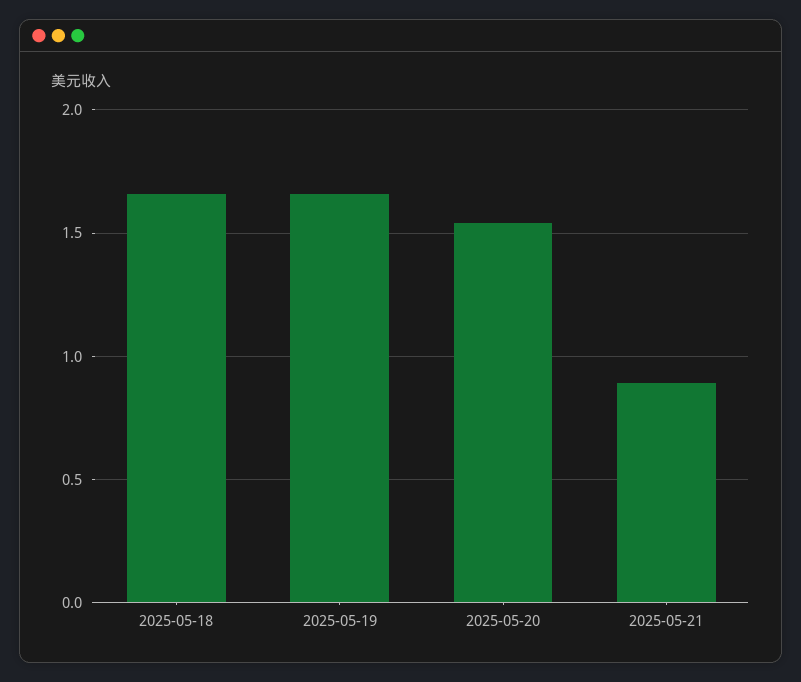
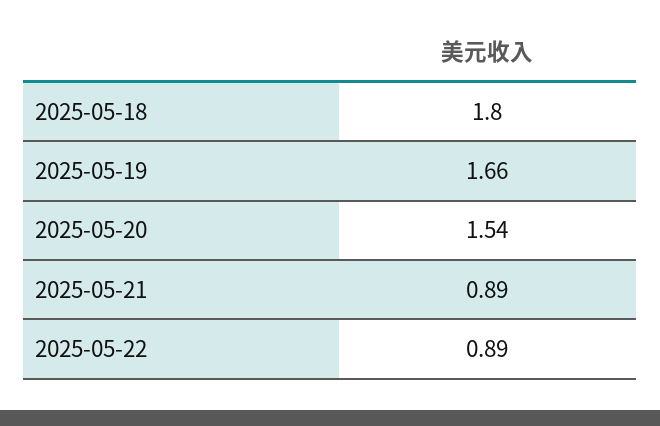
2025-05-18: 1.65 -> 1.8
2025-05-22: none -> 0.89

